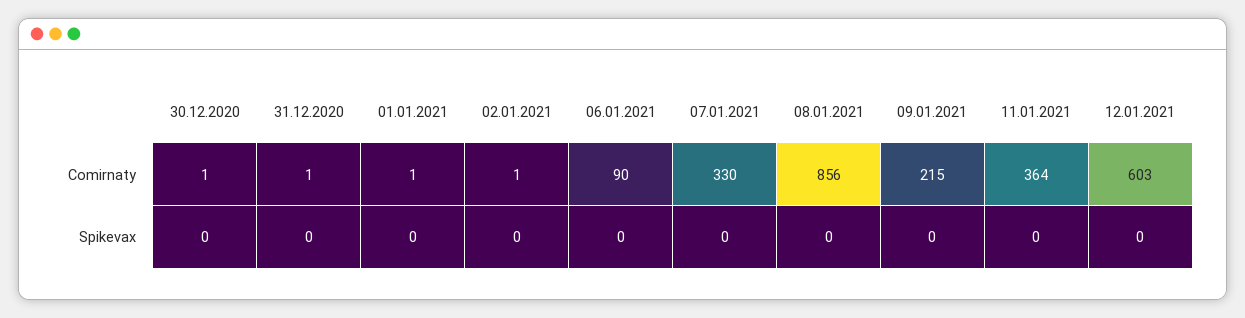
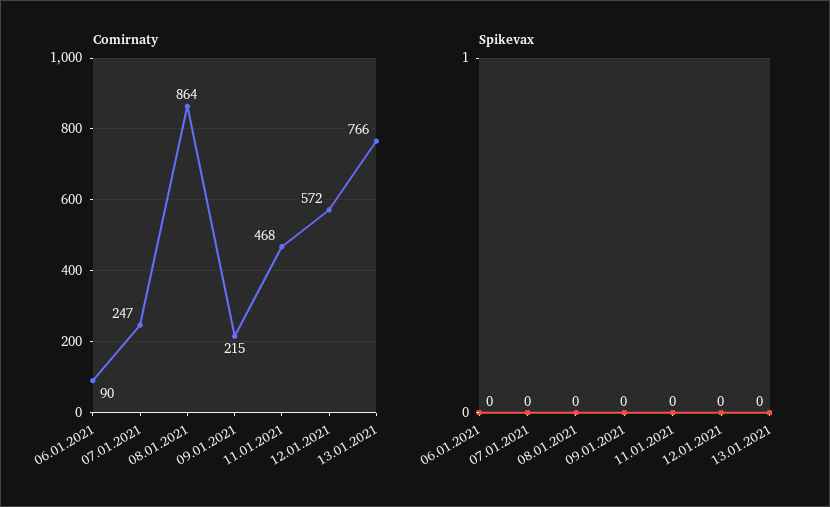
Comirnaty, 30.12.2020: 1 -> none
Comirnaty, 31.12.2020: 1 -> none
Comirnaty, 01.01.2021: 1 -> none
Comirnaty, 02.01.2021: 1 -> none
Comirnaty, 07.01.2021: 330 -> 247
Comirnaty, 08.01.2021: 856 -> 864
Comirnaty, 11.01.2021: 364 -> 468
Comirnaty, 12.01.2021: 603 -> 572
Spikevax, 30.12.2020: 0 -> none
Spikevax, 31.12.2020: 0 -> none
Spikevax, 01.01.2021: 0 -> none
Spikevax, 02.01.2021: 0 -> none
Comirnaty, 13.01.2021: none -> 766
Spikevax, 13.01.2021: none -> 0

